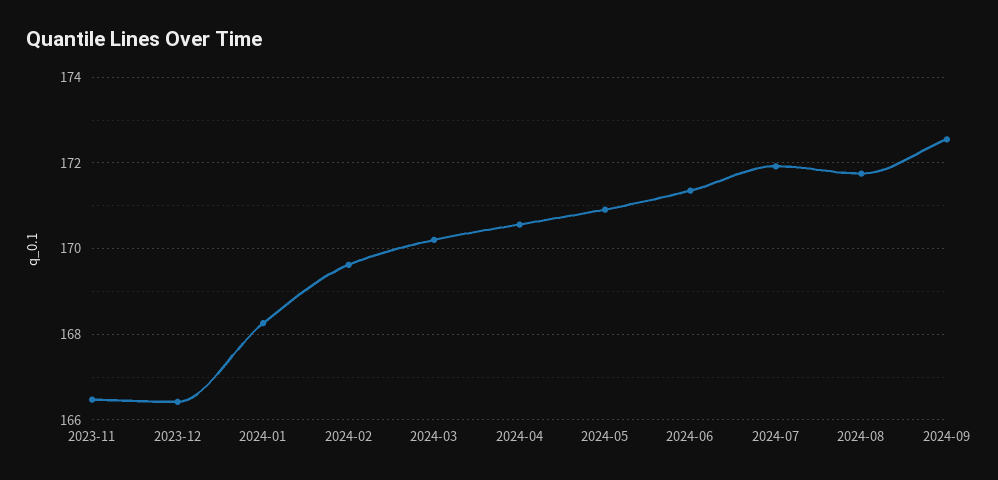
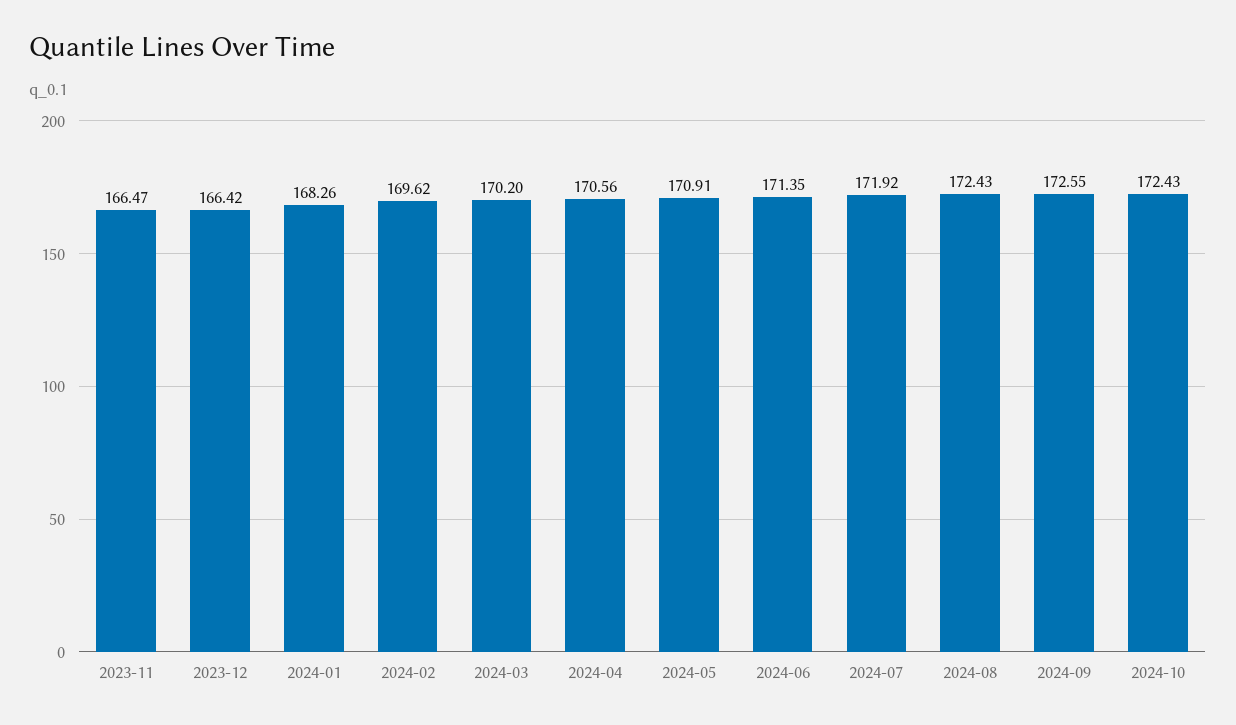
2024-08: 171.8 -> 172.43
2024-10: none -> 172.43

